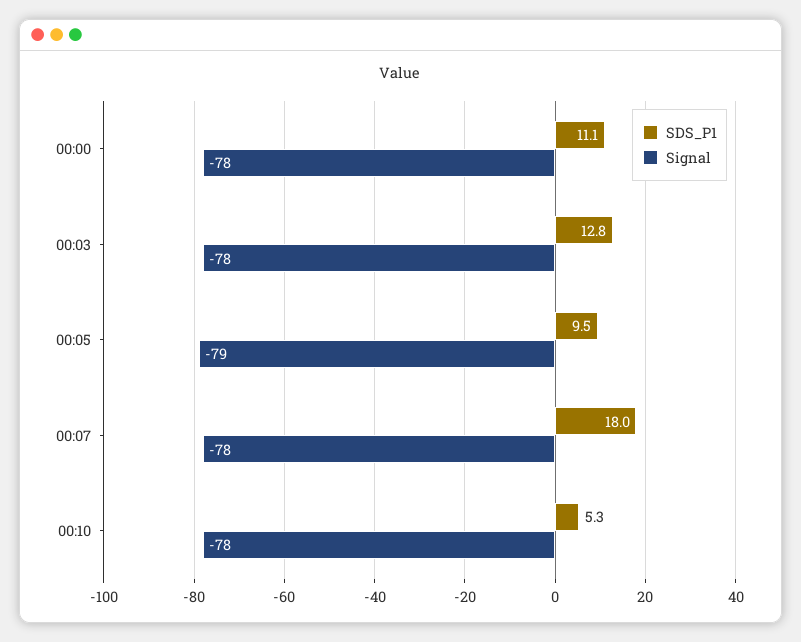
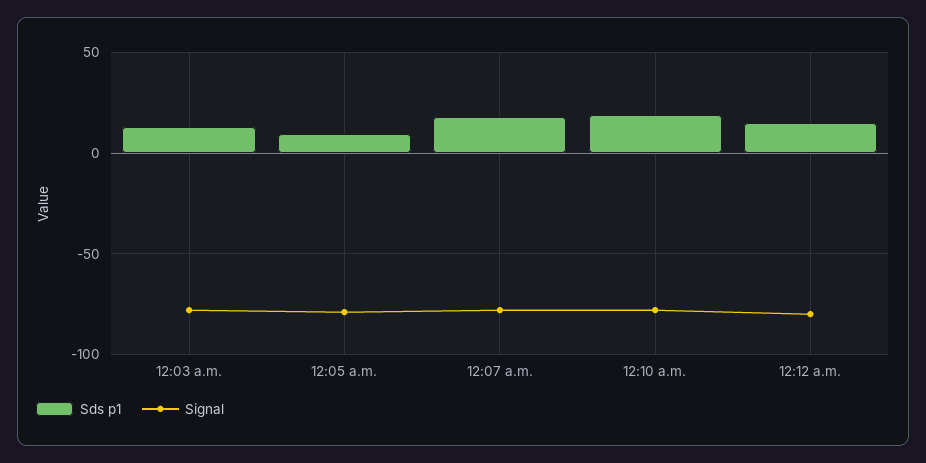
SDS_P1, 00:00: 11.1 -> none
Signal, 00:00: -78 -> none
SDS_P1, 00:10: 5.3 -> 20
SDS_P1, 12:12 a.m.: none -> 15
Signal, 12:12 a.m.: none -> -80

